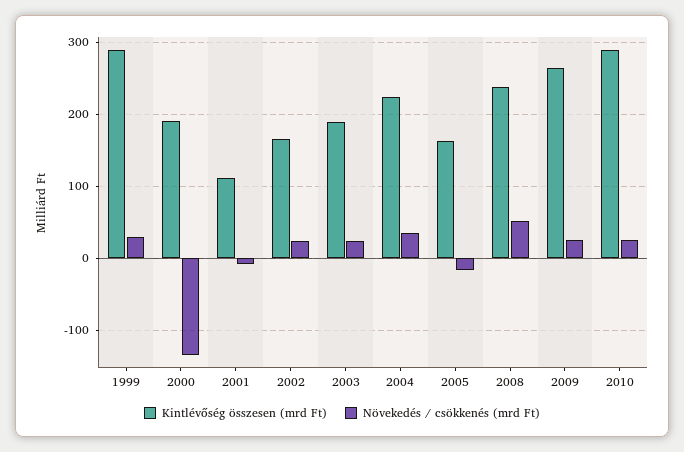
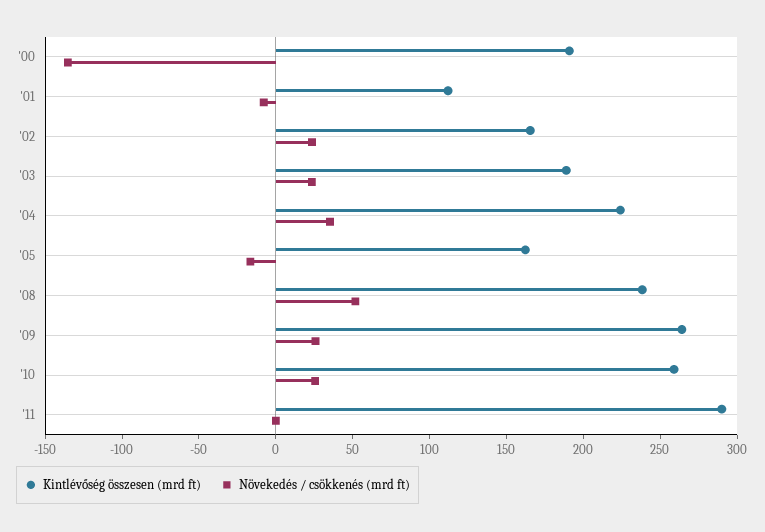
Kintlévőség összesen (mrd Ft), 1999: 290 -> none
Növekedés / csökkenés (mrd Ft), 1999: 30 -> none
Kintlévőség összesen (mrd Ft), 2010: 290 -> 260
Kintlévőség összesen (mrd Ft), '11: none -> 290
Növekedés / csökkenés (mrd Ft), '11: none -> 0

